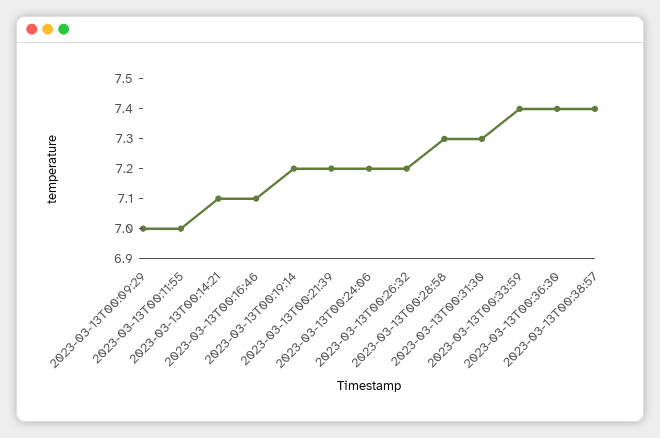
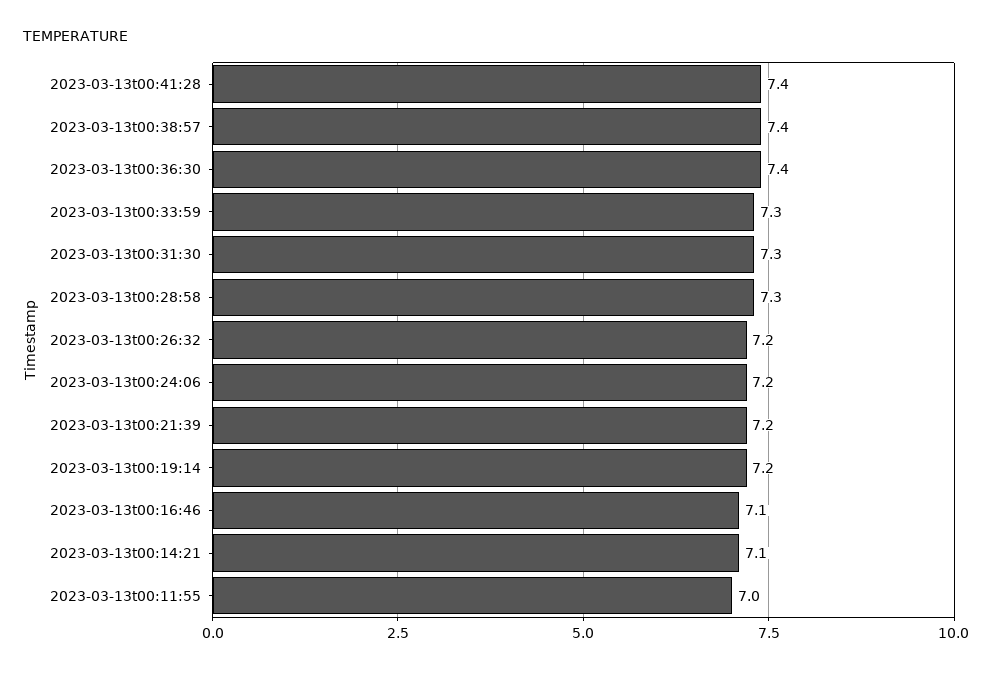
2023-03-13T00:09:29: 7 -> none
2023-03-13T00:33:59: 7.4 -> 7.3
2023-03-13t00:41:28: none -> 7.4

